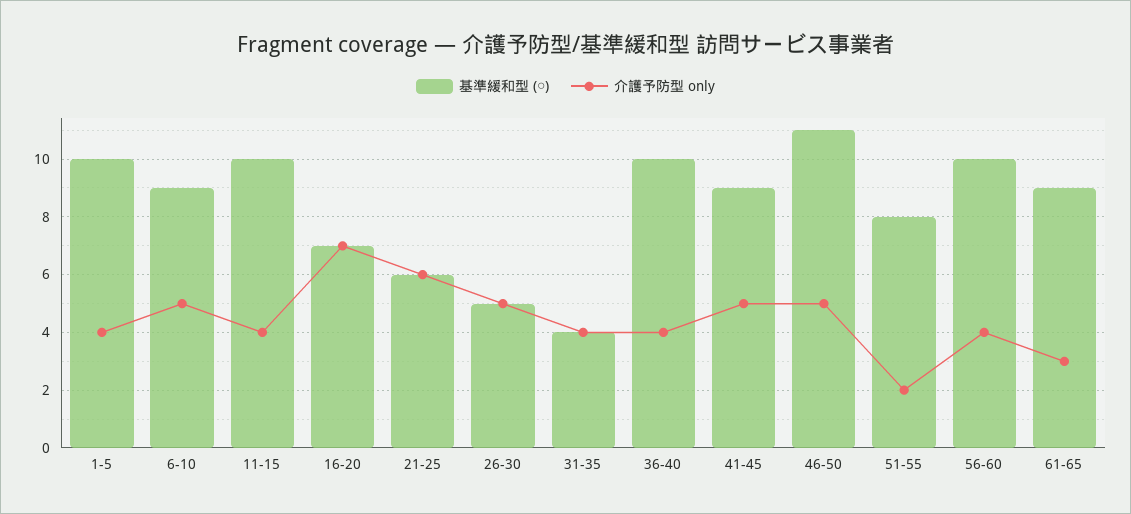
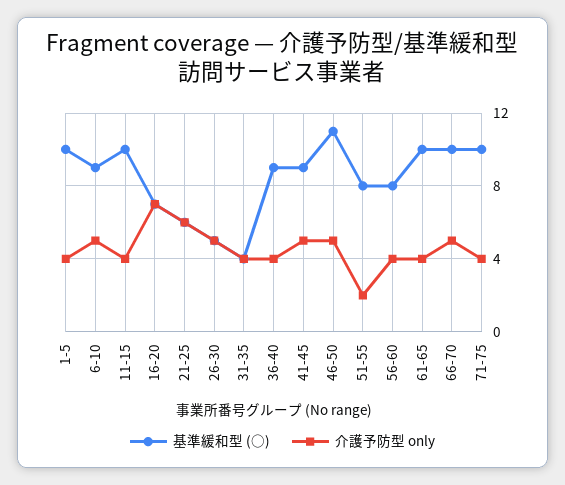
基準緩和型 (○), 36-40: 10 -> 9
基準緩和型 (○), 56-60: 10 -> 8
基準緩和型 (○), 61-65: 9 -> 10
介護予防型 only, 61-65: 3 -> 4
基準緩和型 (○), 66-70: none -> 10
介護予防型 only, 66-70: none -> 5
基準緩和型 (○), 71-75: none -> 10
介護予防型 only, 71-75: none -> 4

